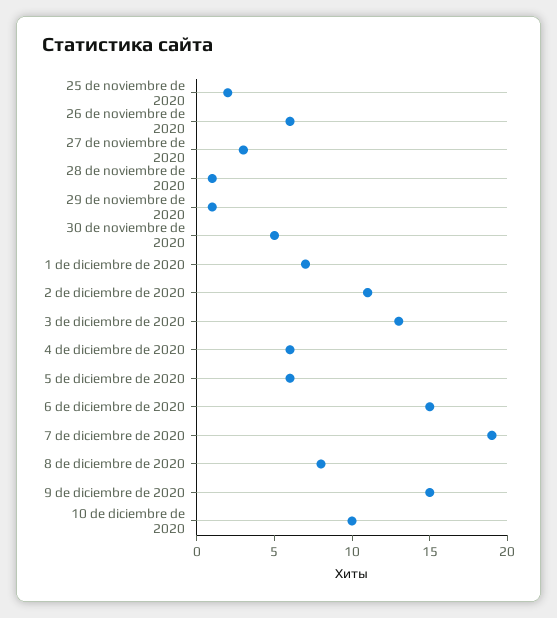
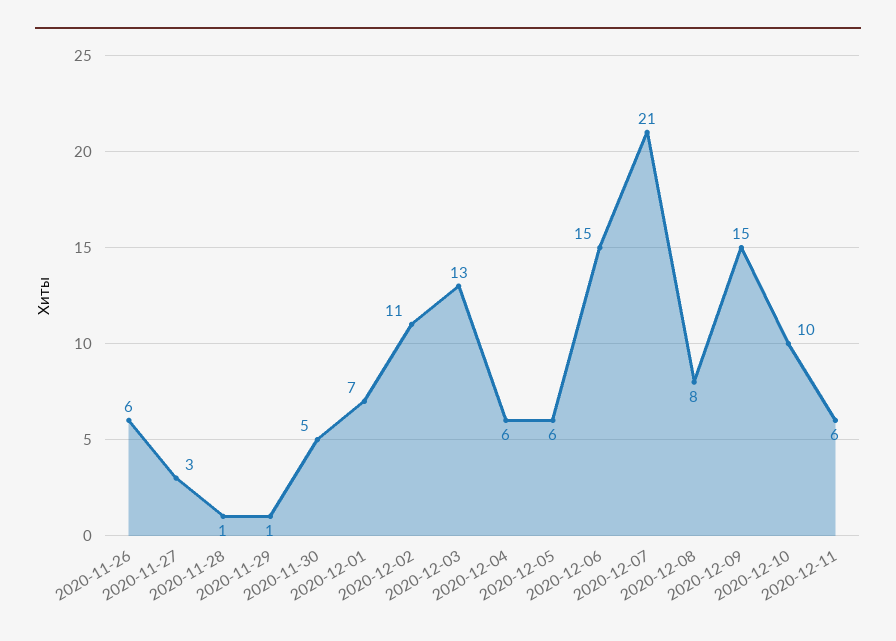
25 de noviembre de 2020: 2 -> none
7 de diciembre de 2020: 19 -> 21
2020-12-11: none -> 6

